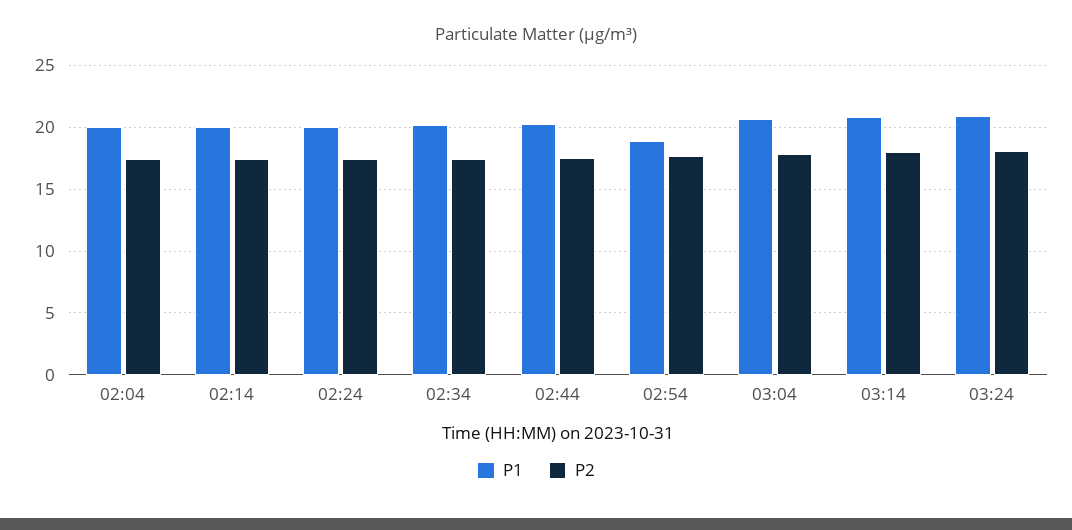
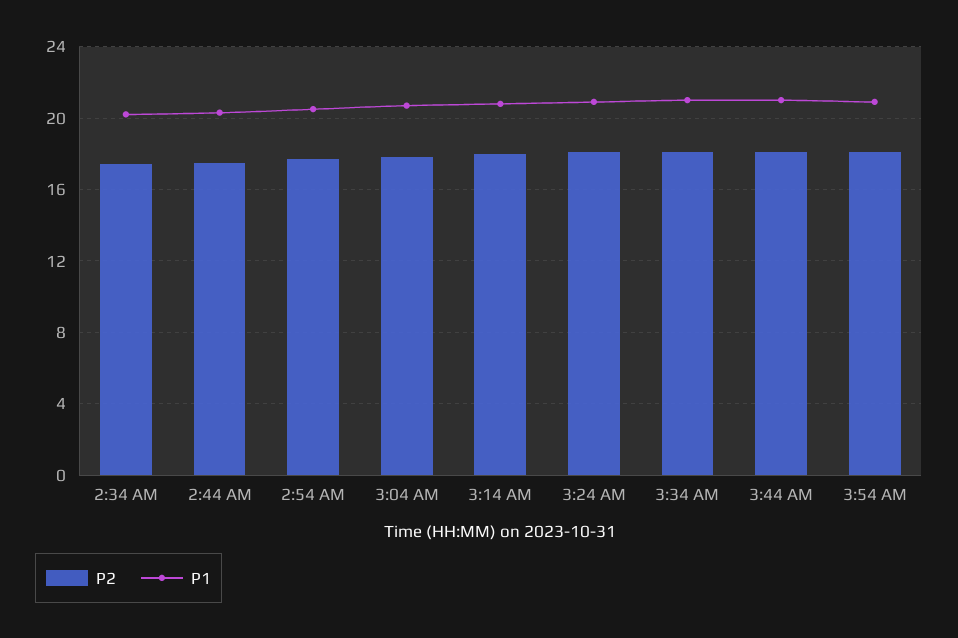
P1, 02:04: 20 -> none
P2, 02:04: 17.5 -> none
P1, 02:14: 20 -> none
P2, 02:14: 17.5 -> none
P1, 02:24: 20 -> none
P2, 02:24: 17.5 -> none
P1, 02:54: 19 -> 20.5
P2, 3:34 AM: none -> 18
P1, 3:34 AM: none -> 21
P2, 3:44 AM: none -> 18
P1, 3:44 AM: none -> 21
P2, 3:54 AM: none -> 18
P1, 3:54 AM: none -> 21

